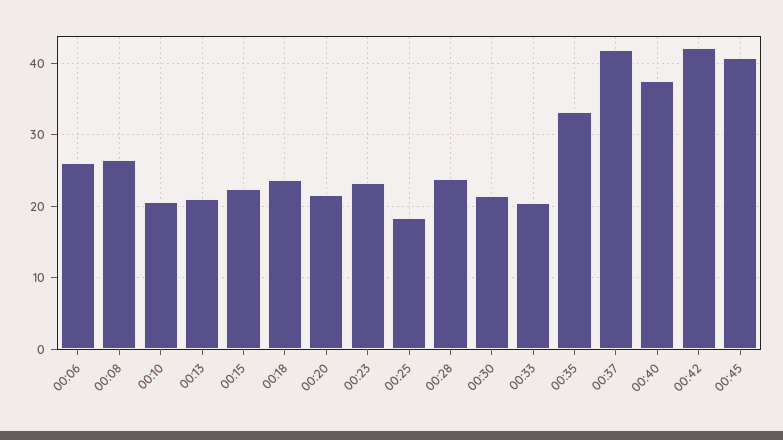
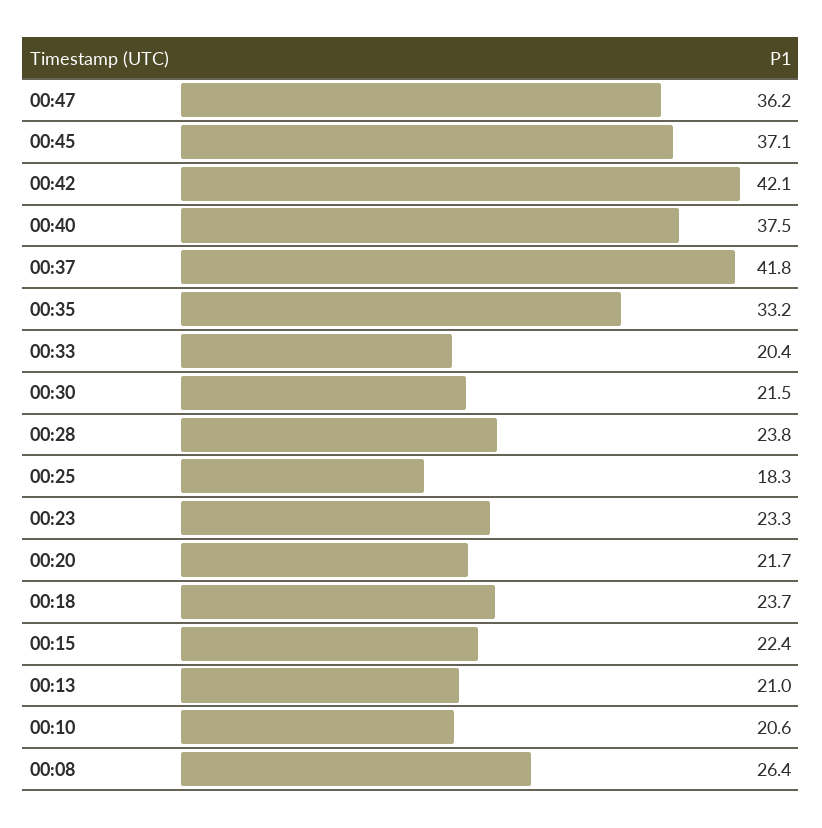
00:06: 26 -> none
00:45: 41 -> 37.1
00:47: none -> 36.2

